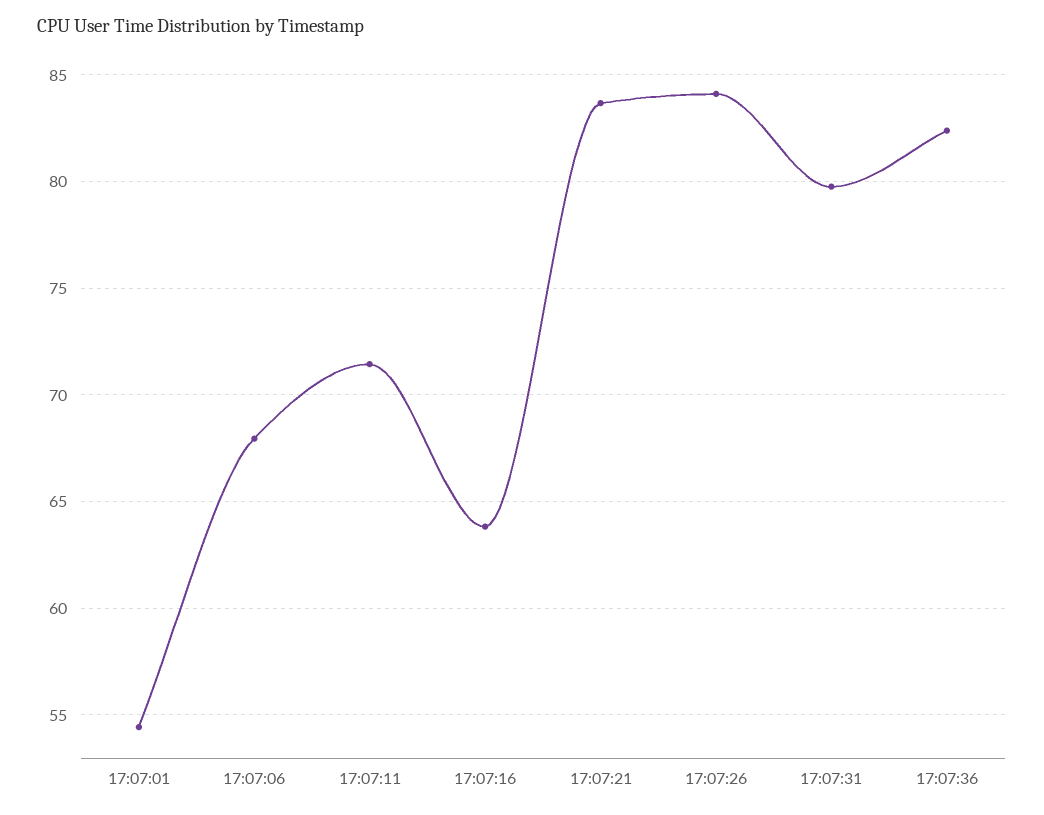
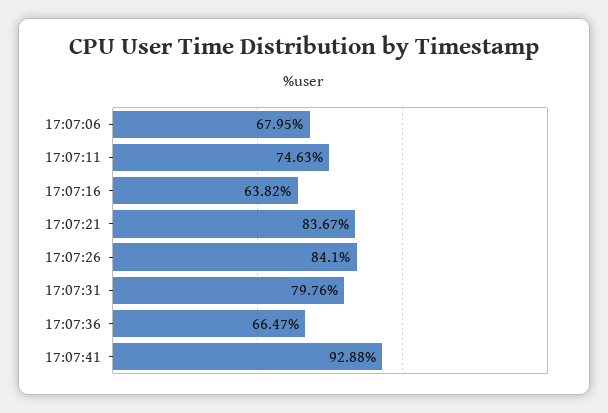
17:07:01: 54.5 -> none
17:07:11: 71.5 -> 74.63
17:07:36: 82.5 -> 66.47
17:07:41: none -> 92.88

